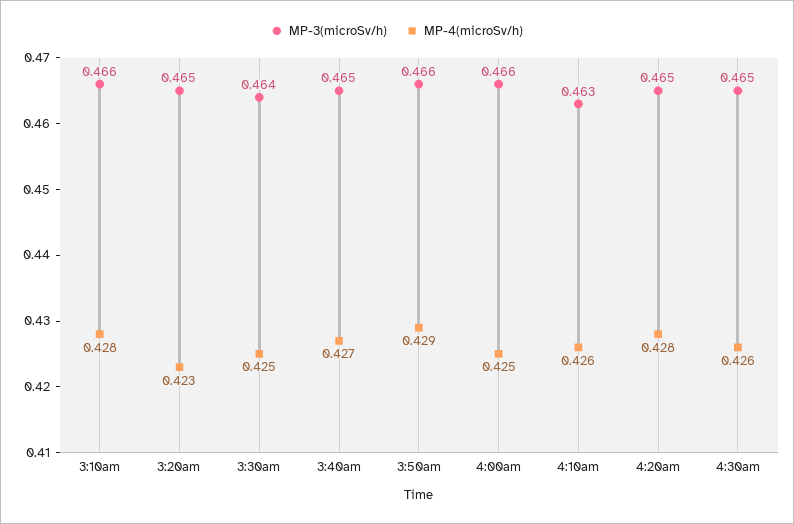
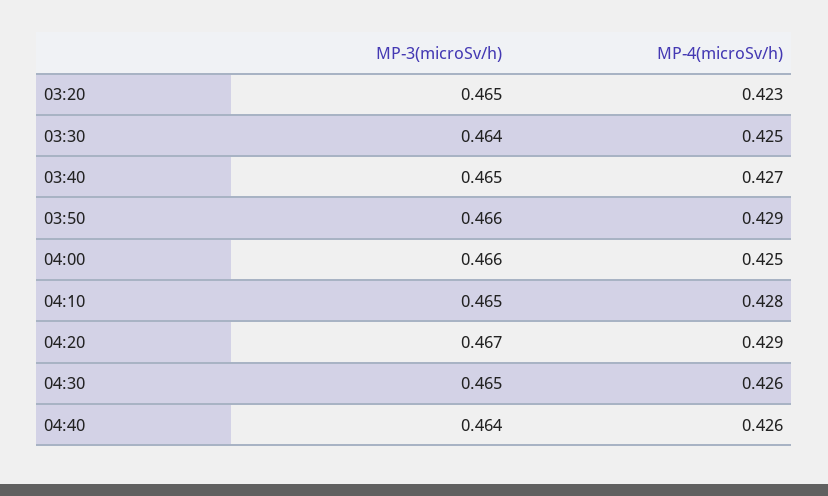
MP-3(microSv/h), 3:10am: 0.466 -> none
MP-4(microSv/h), 3:10am: 0.428 -> none
MP-3(microSv/h), 4:10am: 0.463 -> 0.465
MP-4(microSv/h), 4:10am: 0.426 -> 0.428
MP-3(microSv/h), 4:20am: 0.465 -> 0.467
MP-4(microSv/h), 4:20am: 0.428 -> 0.429
MP-3(microSv/h), 04:40: none -> 0.464
MP-4(microSv/h), 04:40: none -> 0.426

